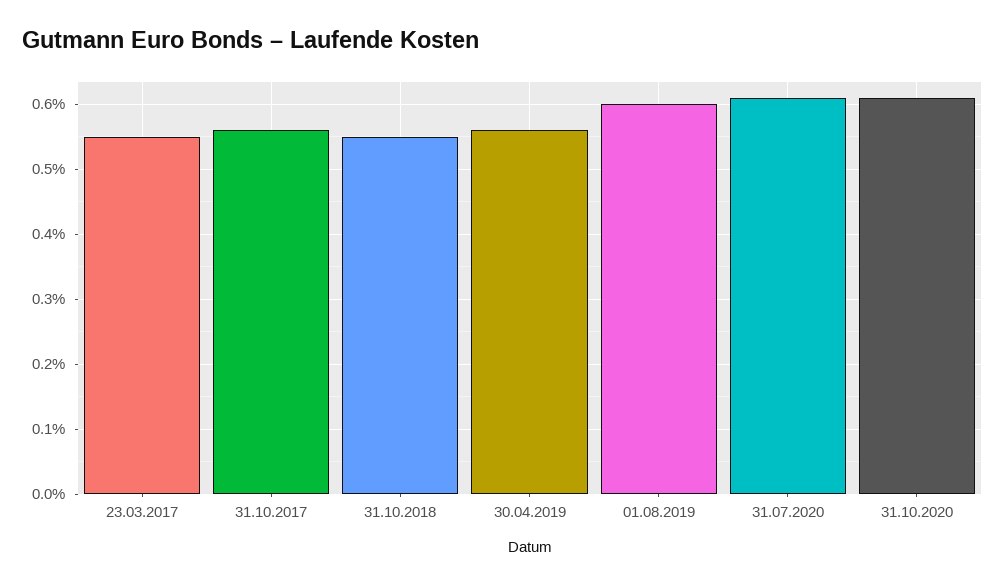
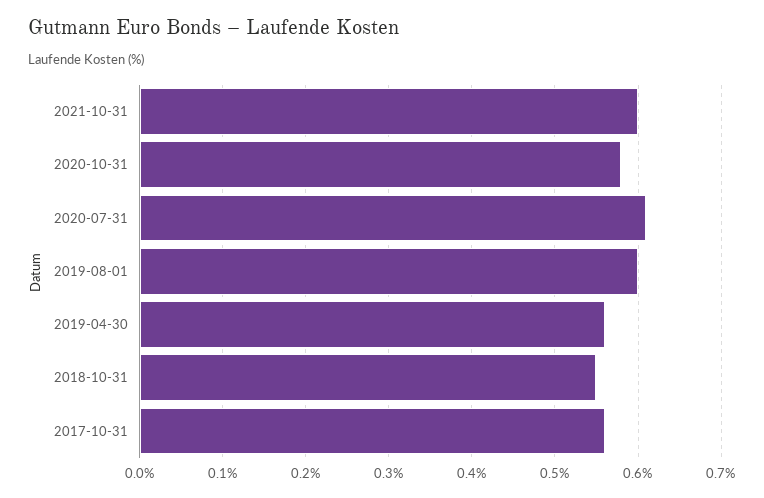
23.03.2017: 0.55 -> none
31.10.2020: 0.61 -> 0.58
2021-10-31: none -> 0.6

